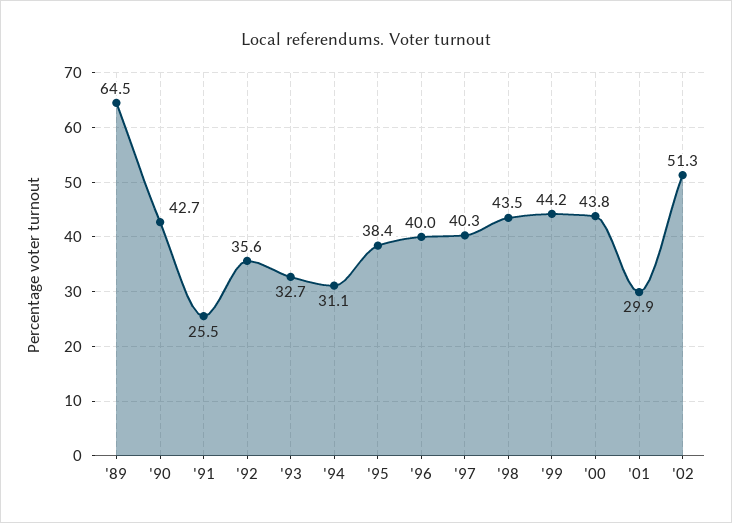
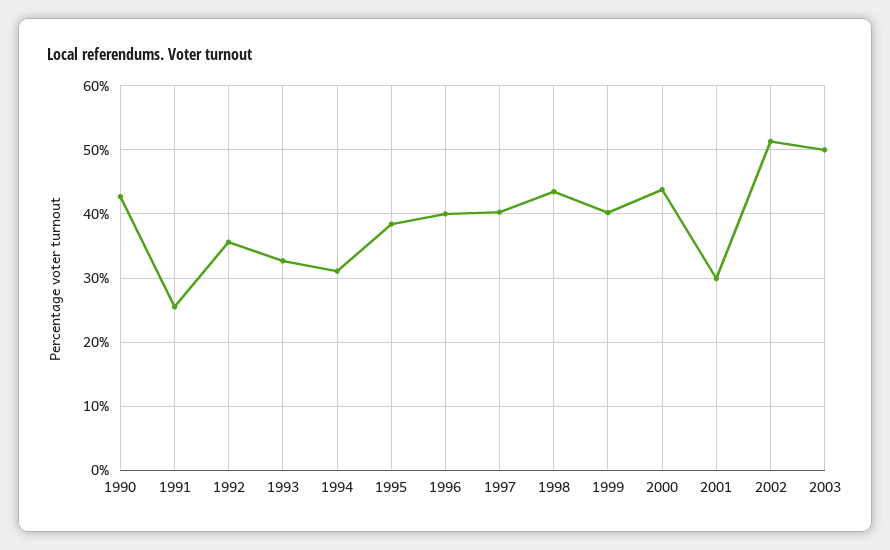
'89: 64.5 -> none
'99: 44.2 -> 40
2003: none -> 50

